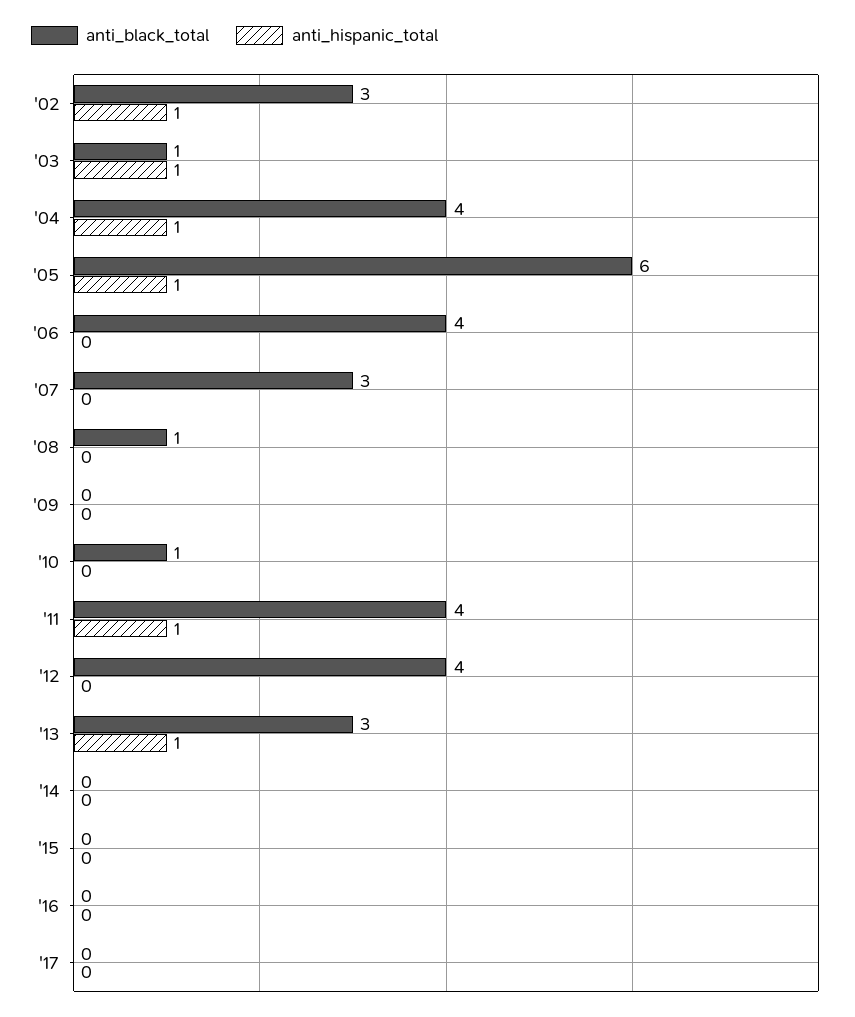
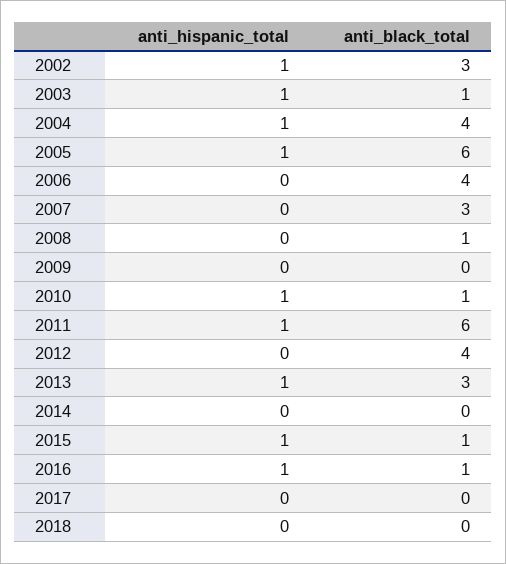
anti_hispanic_total, '10: 0 -> 1
anti_black_total, '11: 4 -> 6
anti_black_total, '15: 0 -> 1
anti_hispanic_total, '15: 0 -> 1
anti_black_total, '16: 0 -> 1
anti_hispanic_total, '16: 0 -> 1
anti_hispanic_total, 2018: none -> 0
anti_black_total, 2018: none -> 0

